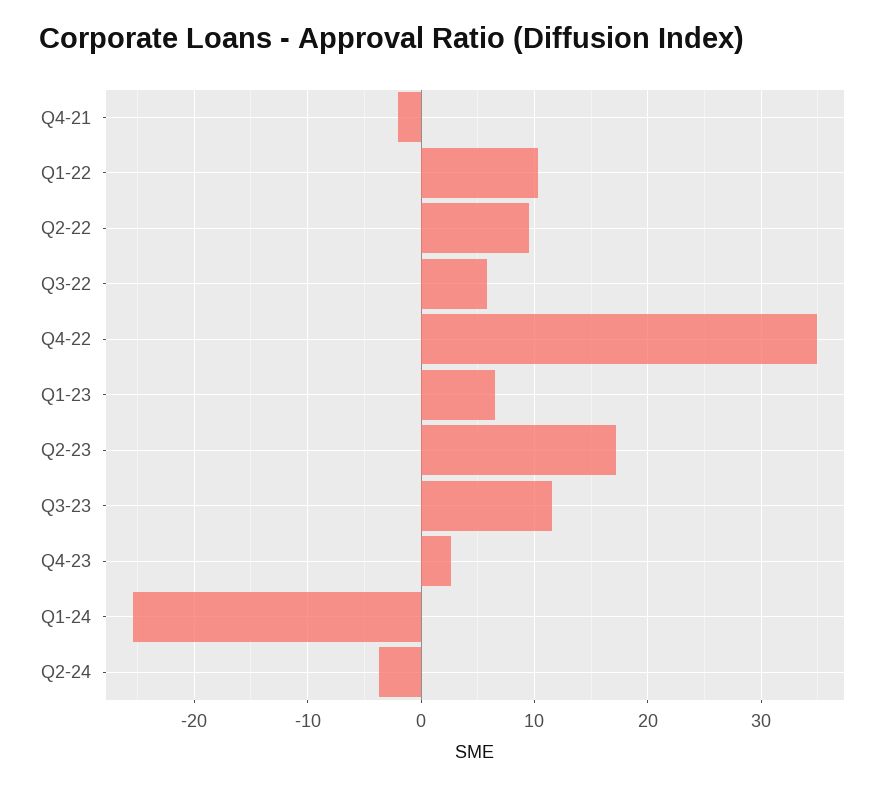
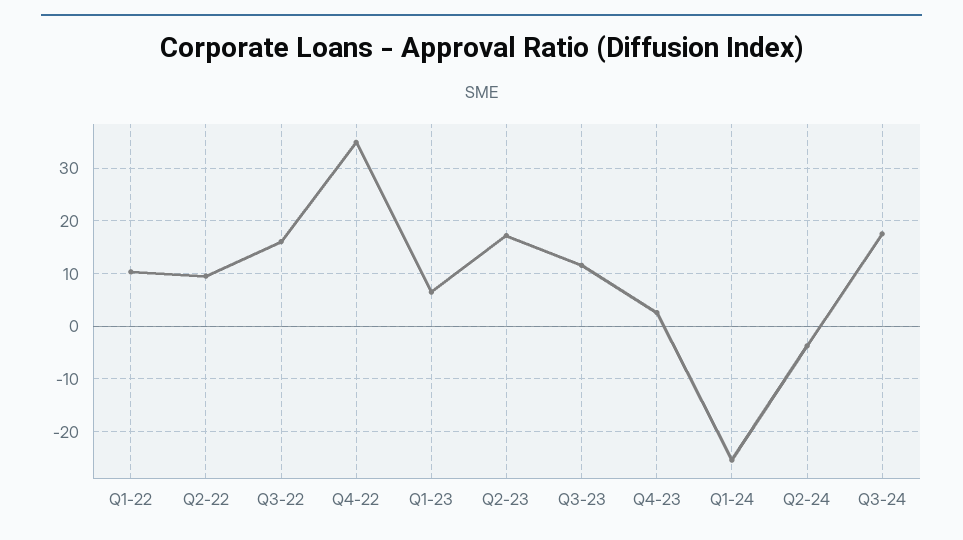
Q4-21: -2 -> none
Q3-22: 6 -> 16
Q3-24: none -> 18

